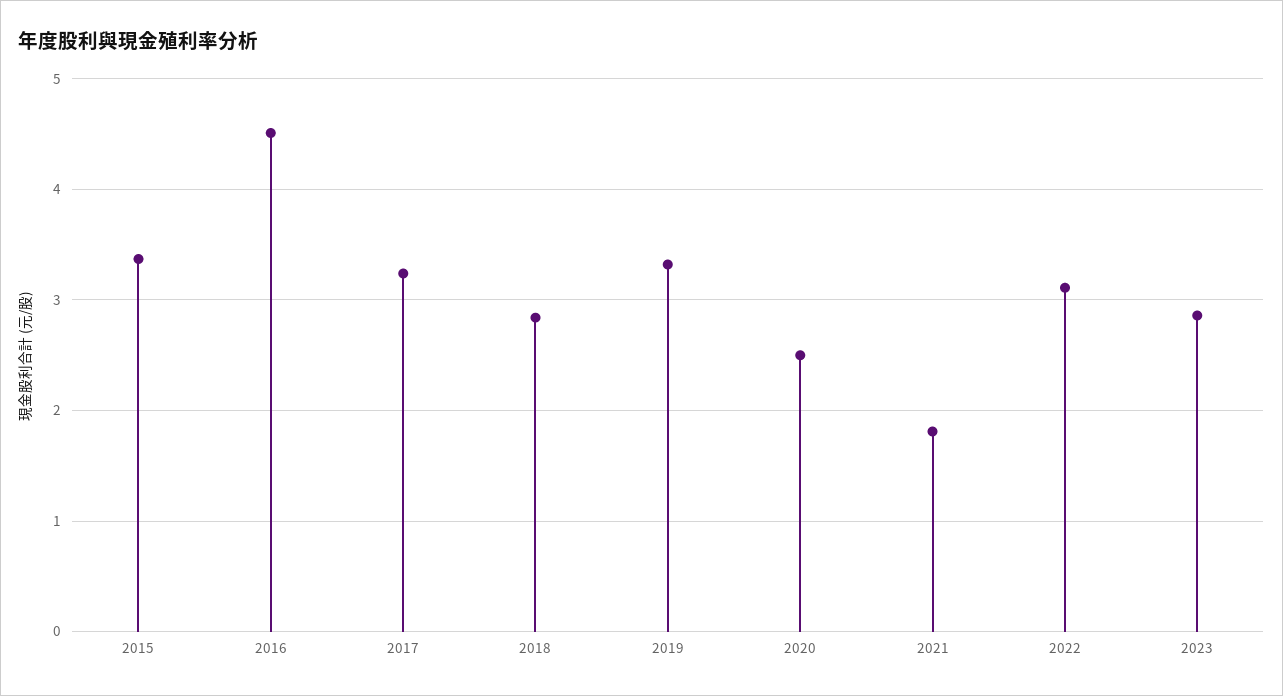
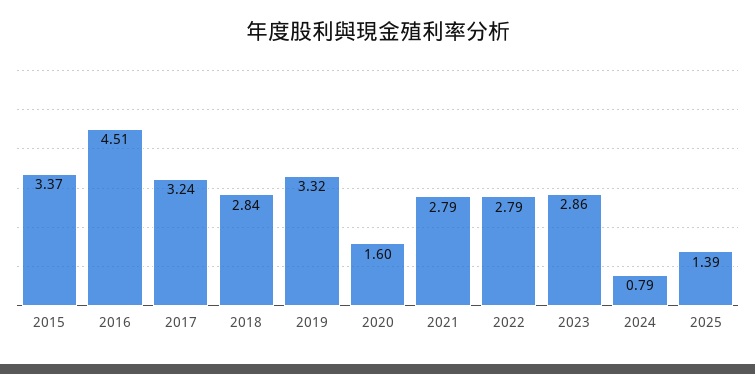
2020: 2.5 -> 1.6
2021: 1.8 -> 2.79
2022: 3.1 -> 2.79
2024: none -> 0.79
2025: none -> 1.39

